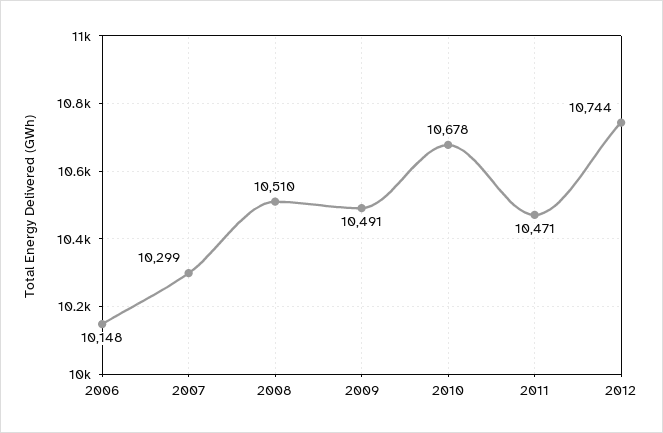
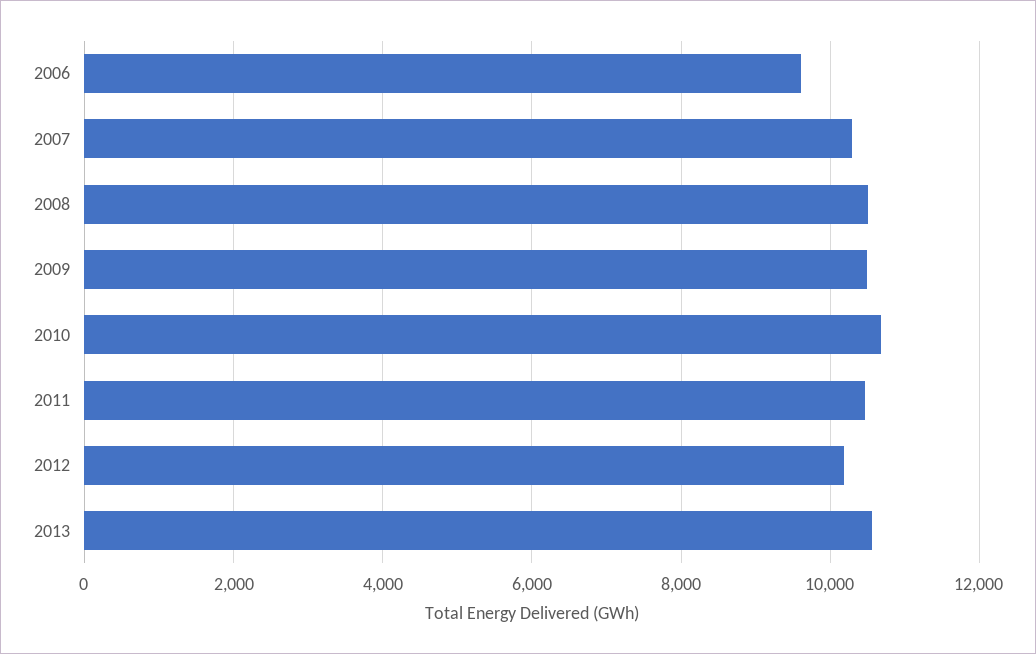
2006: 10148 -> 9600
2012: 10744 -> 10200
2013: none -> 10600

